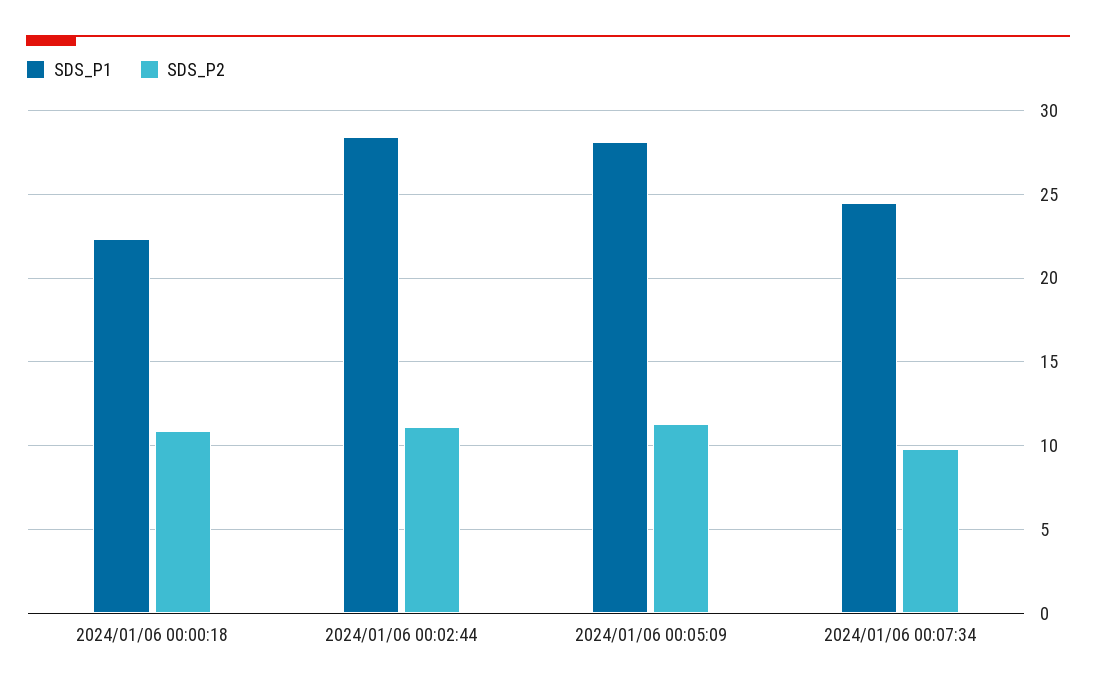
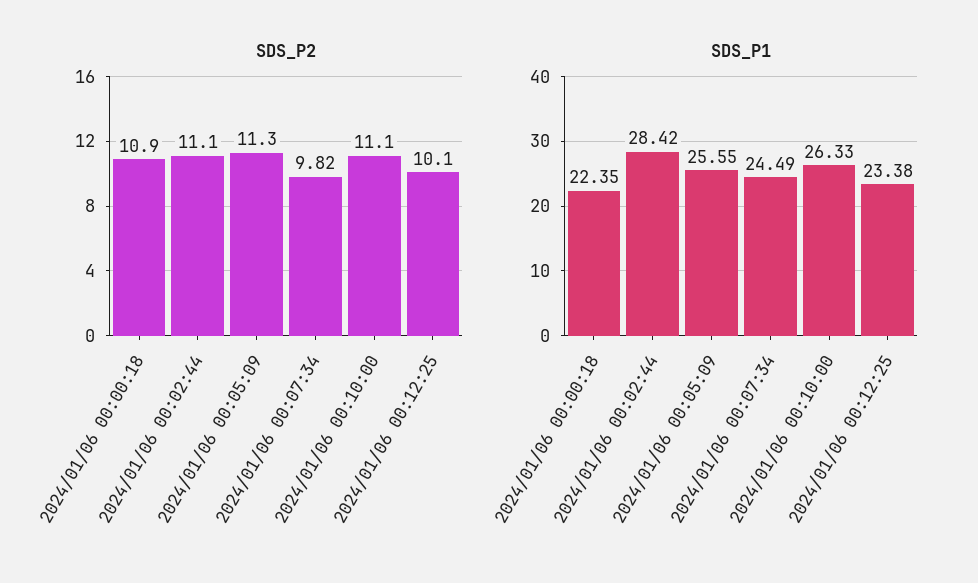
SDS_P1, 2024/01/06 00:05:09: 28 -> 25.55
SDS_P2, 2024/01/06 00:10:00: none -> 11.1
SDS_P2, 2024/01/06 00:12:25: none -> 10.1
SDS_P1, 2024/01/06 00:10:00: none -> 26.33
SDS_P1, 2024/01/06 00:12:25: none -> 23.38

